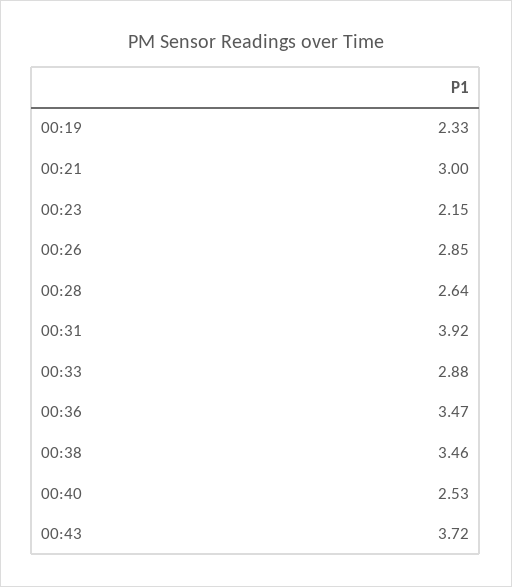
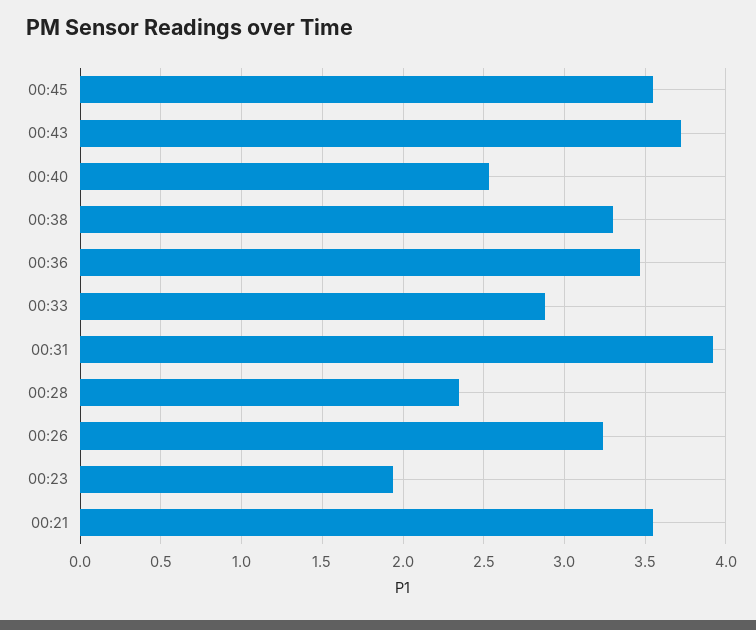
00:19: 2.33 -> none
00:21: 3 -> 3.55
00:23: 2.15 -> 1.95
00:26: 2.85 -> 3.25
00:28: 2.64 -> 2.35
00:38: 3.46 -> 3.3
00:45: none -> 3.55

